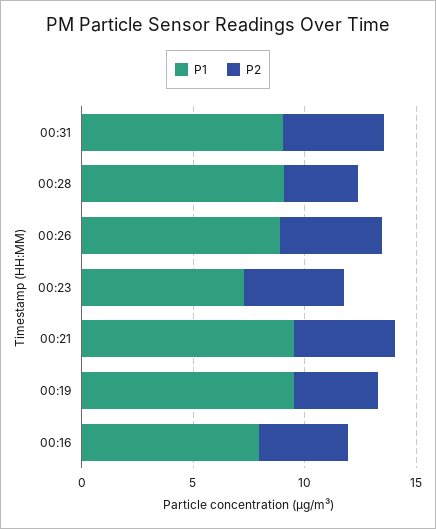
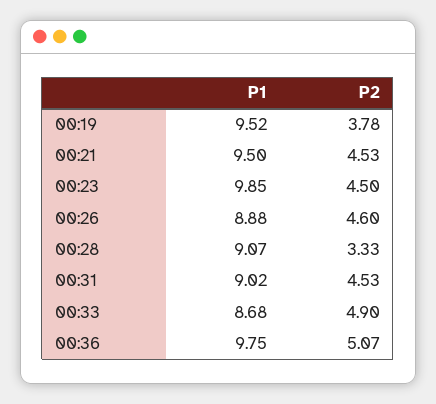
P1, 00:23: 7 -> 9.85
P1, 00:16: 8 -> none
P2, 00:16: 4 -> none
P1, 00:33: none -> 8.68
P2, 00:33: none -> 4.9
P1, 00:36: none -> 9.75
P2, 00:36: none -> 5.07

